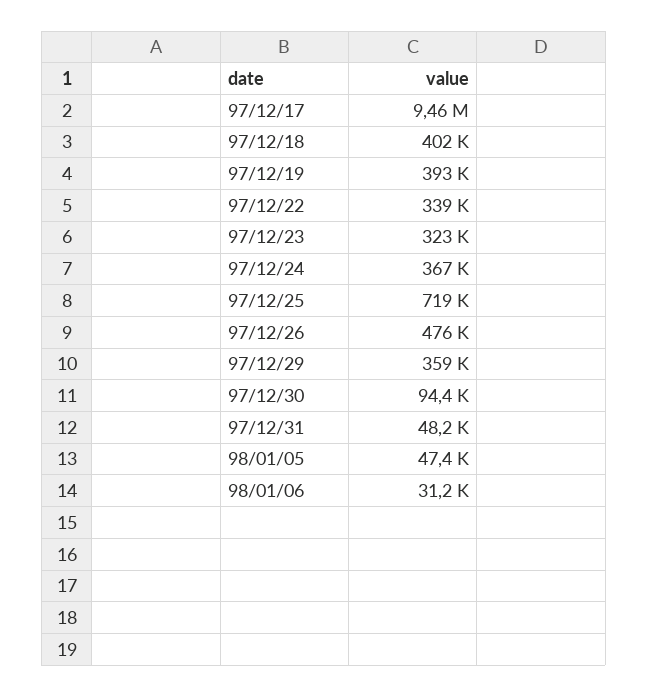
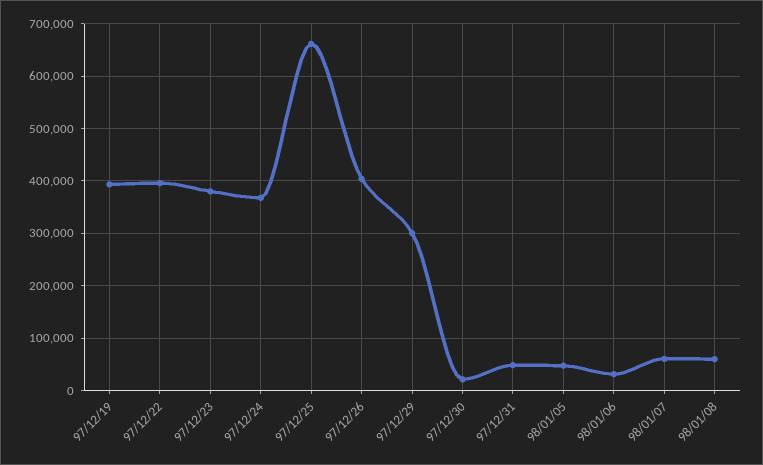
97/12/17: 9460000 -> none
97/12/18: 402000 -> none
97/12/22: 339000 -> 400000
97/12/23: 323000 -> 380000
97/12/25: 719000 -> 660000
97/12/26: 476000 -> 400000
97/12/29: 359000 -> 300000
97/12/30: 94400 -> 20000
98/01/07: none -> 60000
98/01/08: none -> 60000

